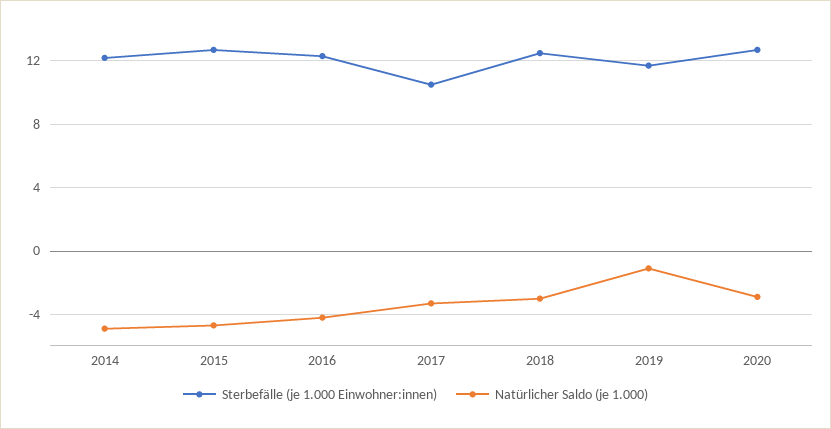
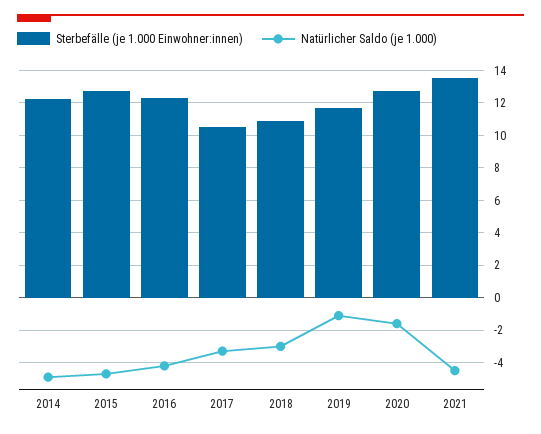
Sterbefälle (je 1.000 Einwohner:innen), 2018: 12.5 -> 11
Natürlicher Saldo (je 1.000), 2020: -3 -> -1.5
Sterbefälle (je 1.000 Einwohner:innen), 2021: none -> 13.5
Natürlicher Saldo (je 1.000), 2021: none -> -4.5

